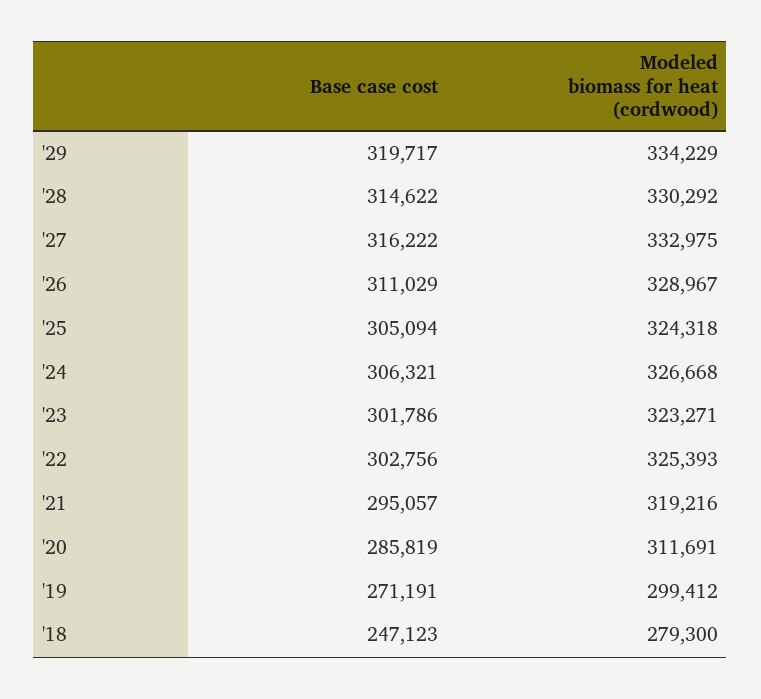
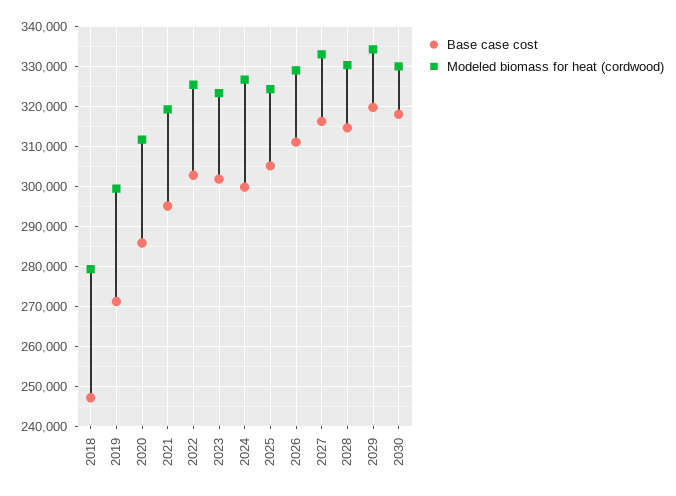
Base case cost, '24: 306321 -> 300000
Base case cost, 2030: none -> 318000
Modeled biomass for heat (cordwood), 2030: none -> 330000

